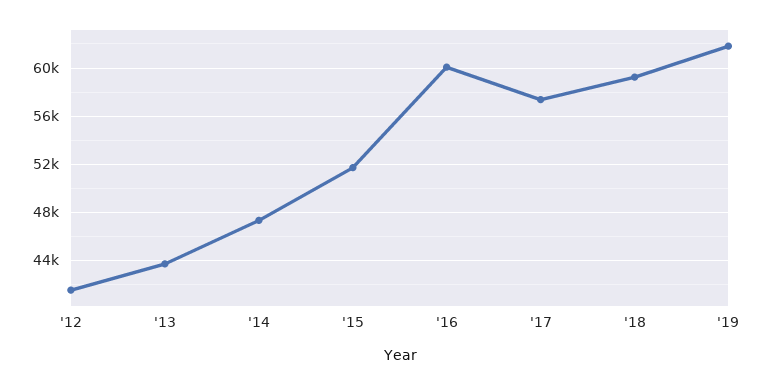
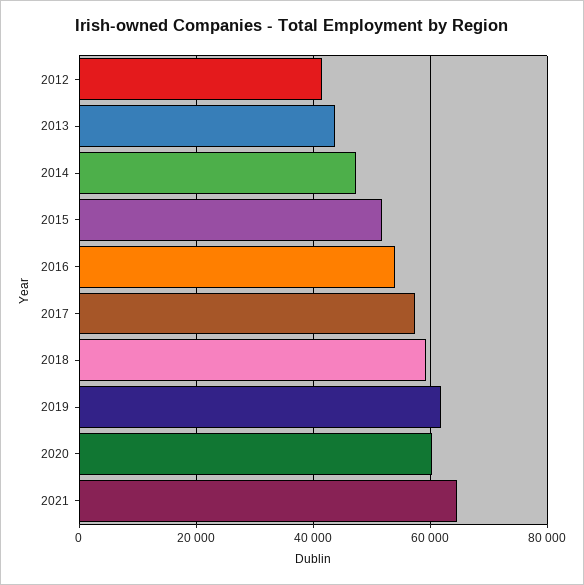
'16: 60000 -> 54000
2020: none -> 60000
2021: none -> 64000

